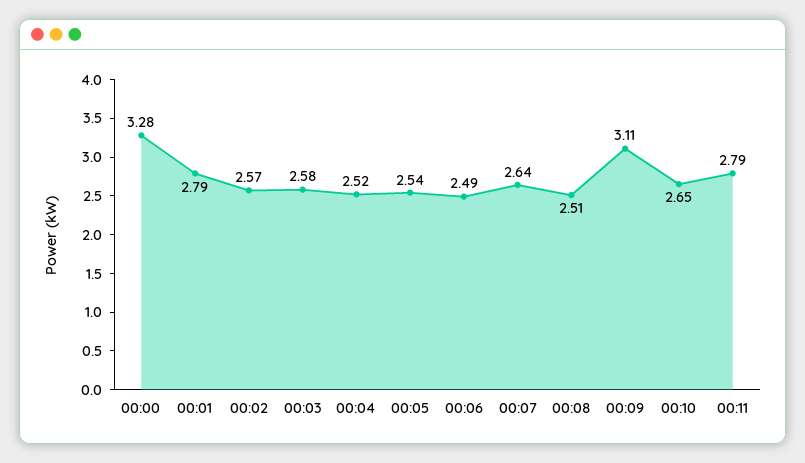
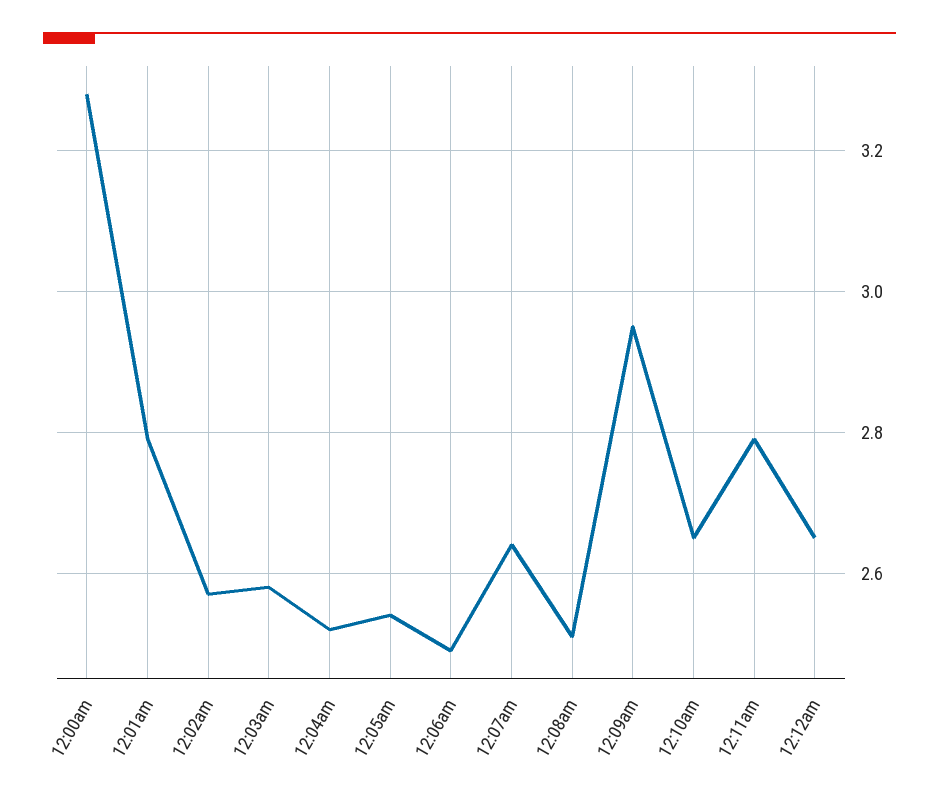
00:09: 3.11 -> 2.95
12:12am: none -> 2.65

